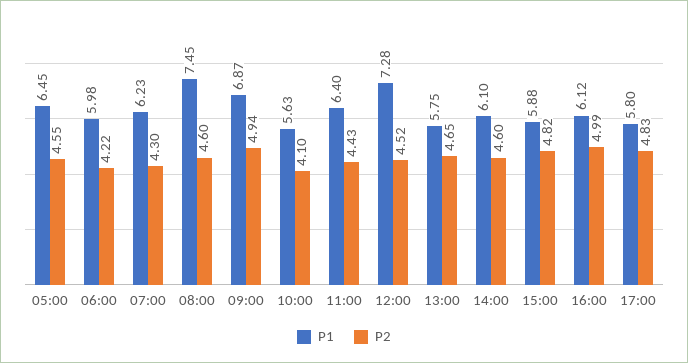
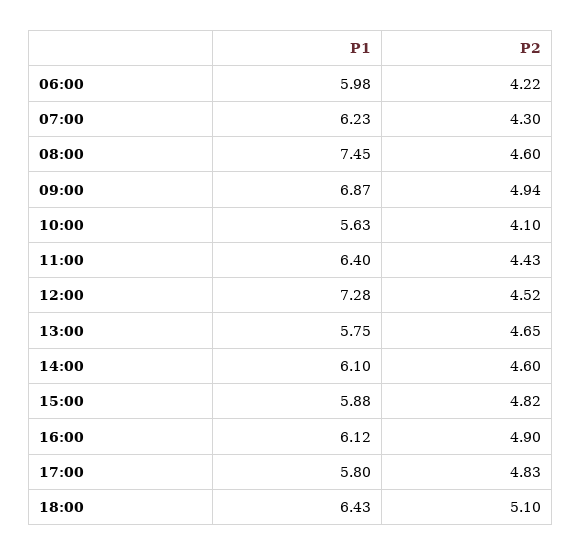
P1, 05:00: 6.45 -> none
P2, 05:00: 4.55 -> none
P2, 16:00: 4.99 -> 4.9
P1, 18:00: none -> 6.43
P2, 18:00: none -> 5.1

